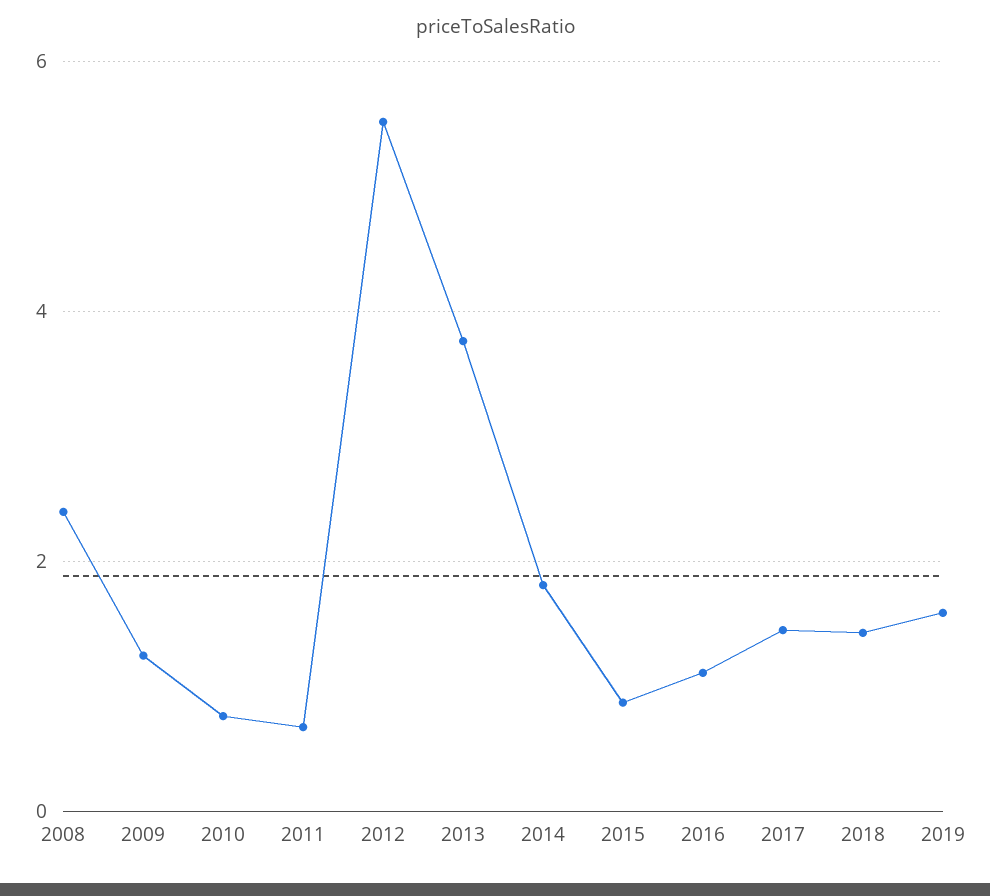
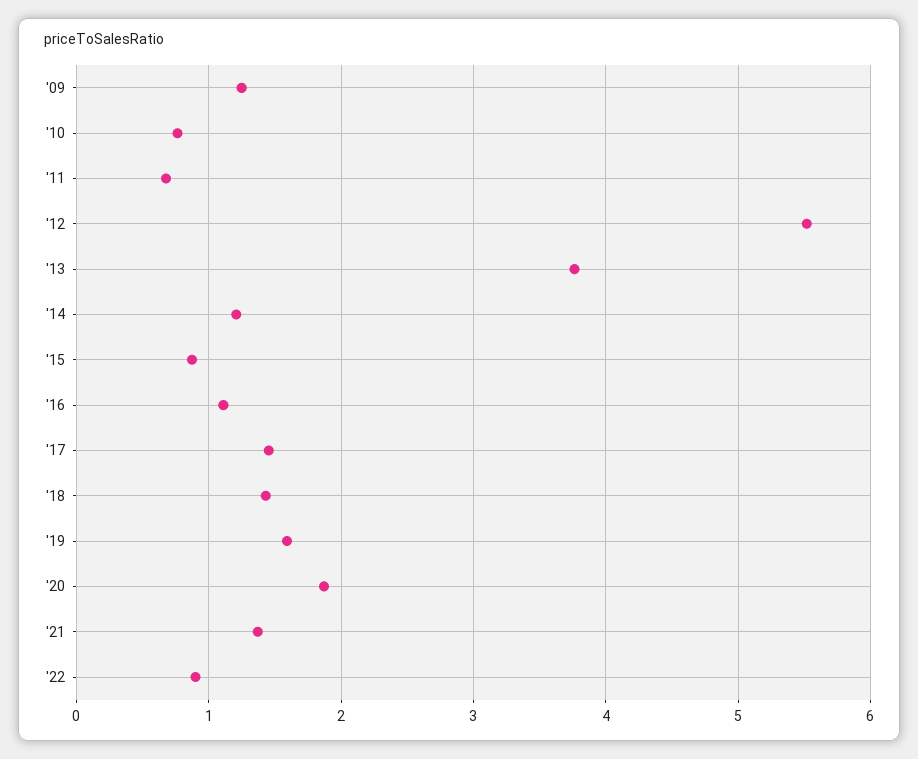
2008: 2.4 -> none
2014: 1.8 -> 1.2
'20: none -> 1.9
'21: none -> 1.4
'22: none -> 0.9

